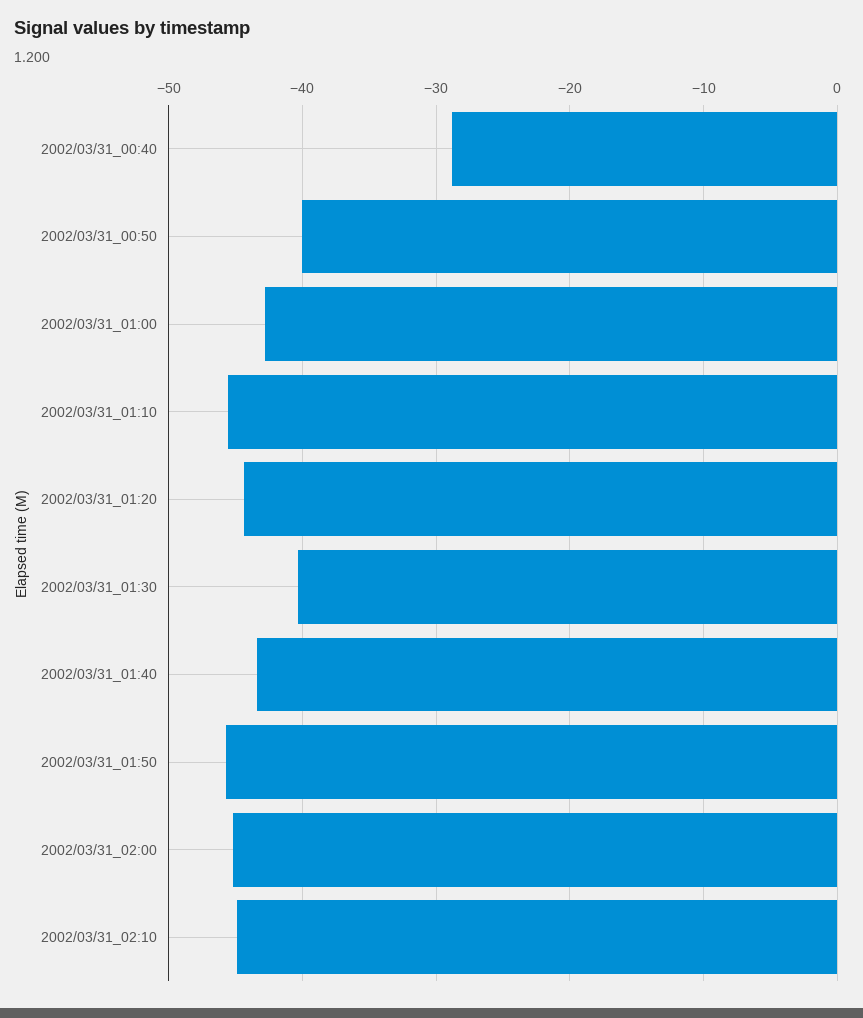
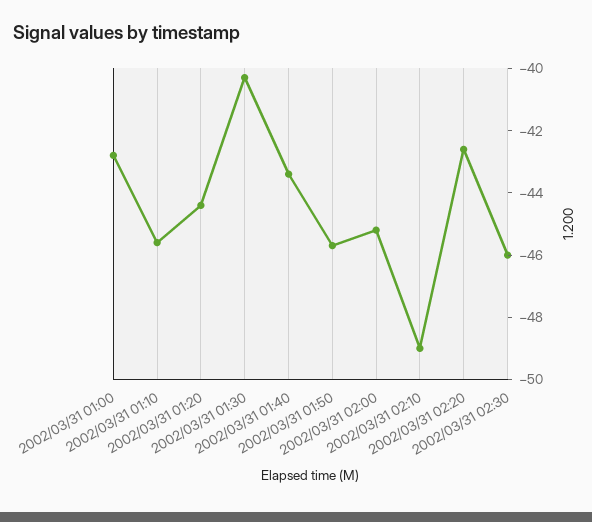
2002/03/31_00:40: -29 -> none
2002/03/31_00:50: -40 -> none
2002/03/31_02:10: -45 -> -49
2002/03/31 02:20: none -> -42.5
2002/03/31 02:30: none -> -46

